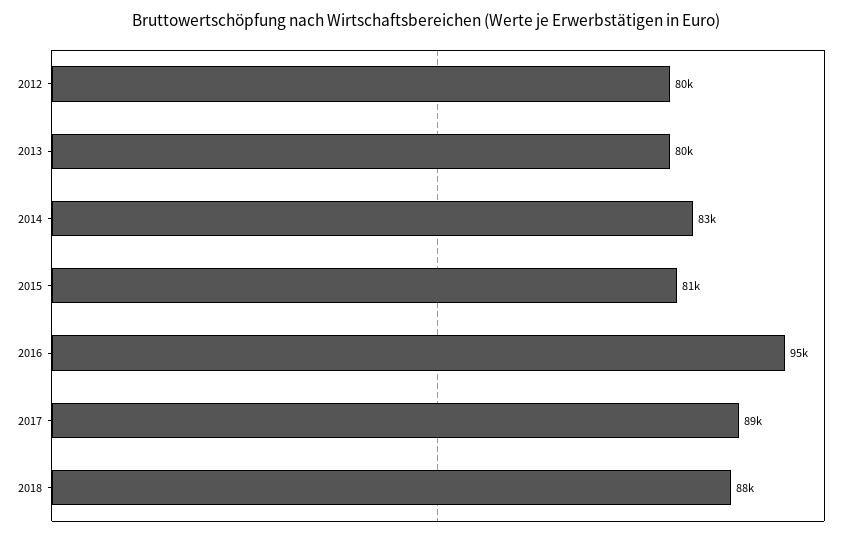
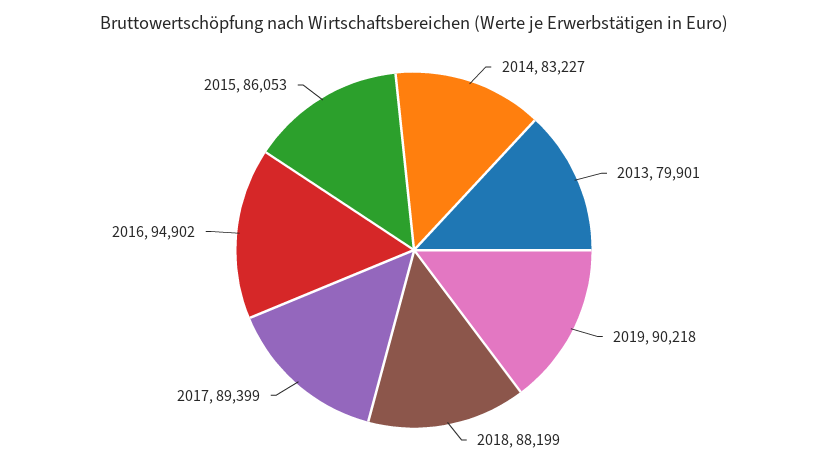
2012: 80000 -> none
2015: 81000 -> 86053
2019: none -> 90218

